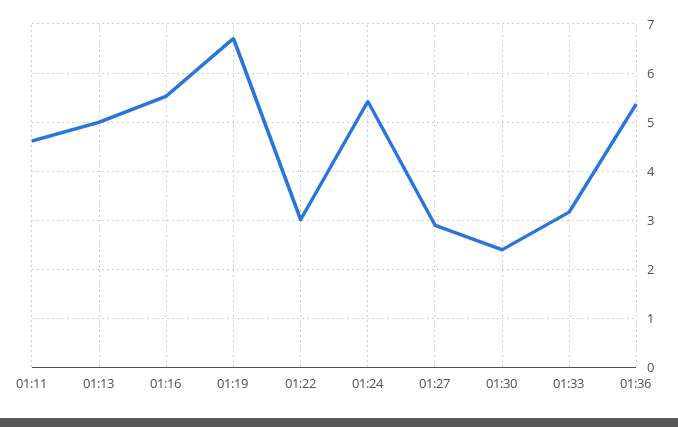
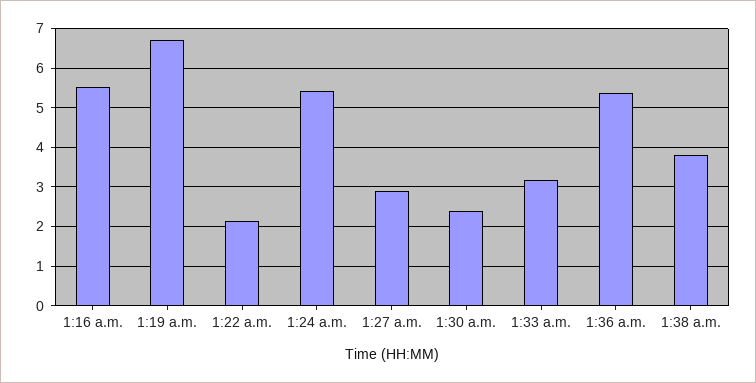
01:11: 4.6 -> none
01:13: 5 -> none
01:22: 3 -> 2.2
1:38 a.m.: none -> 3.8

